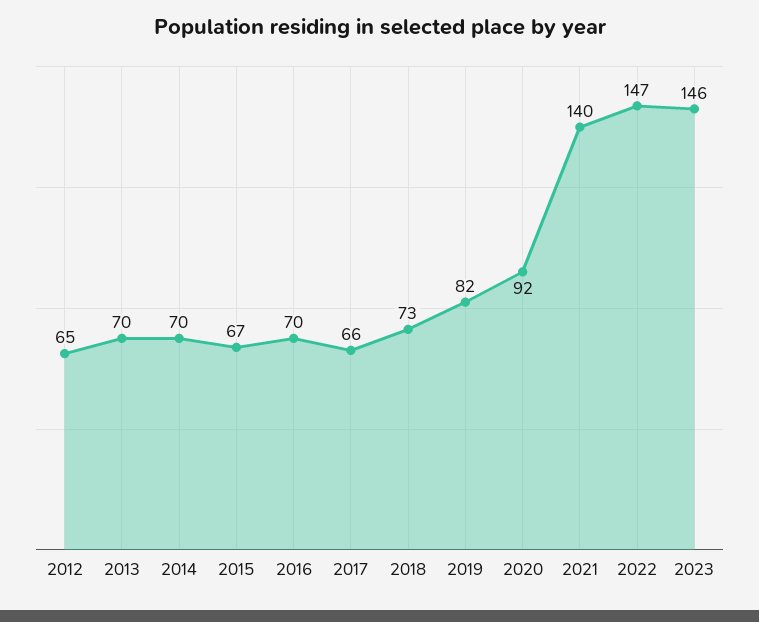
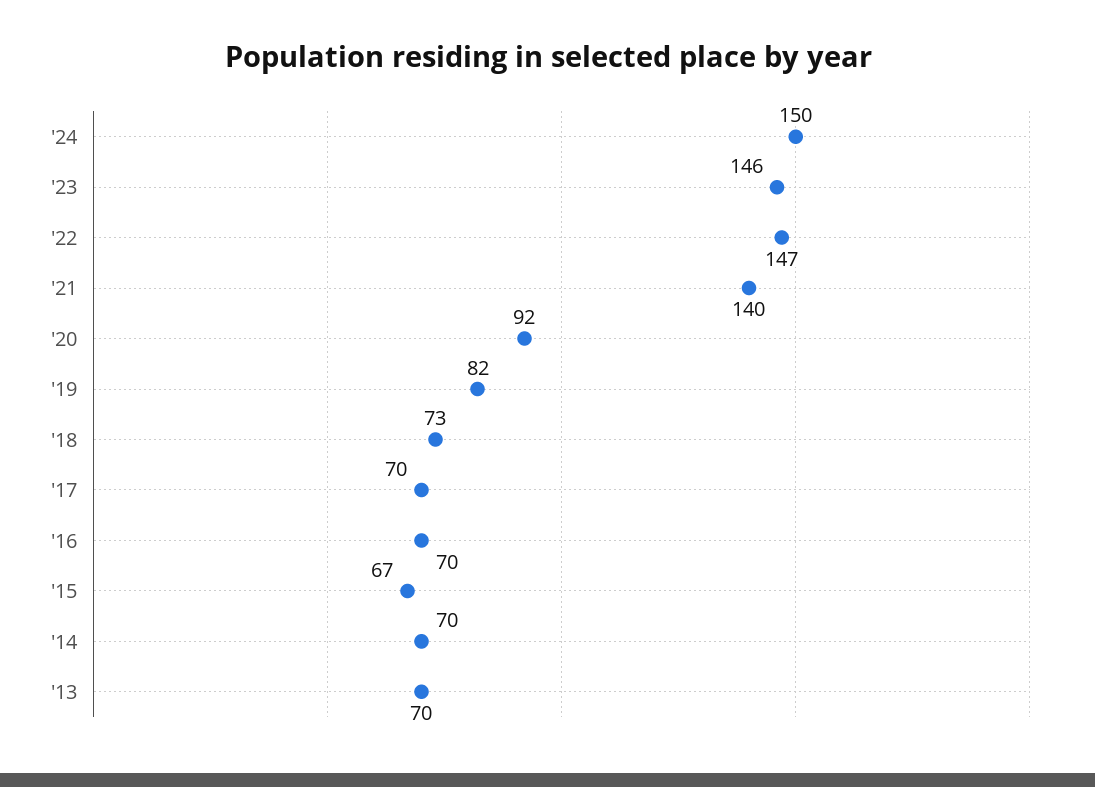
2012: 65 -> none
2017: 66 -> 70
'24: none -> 150

